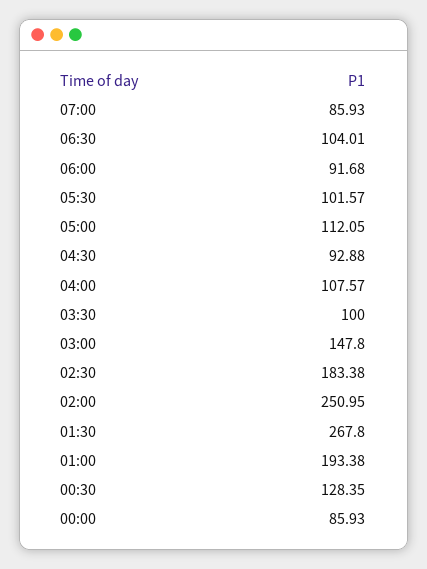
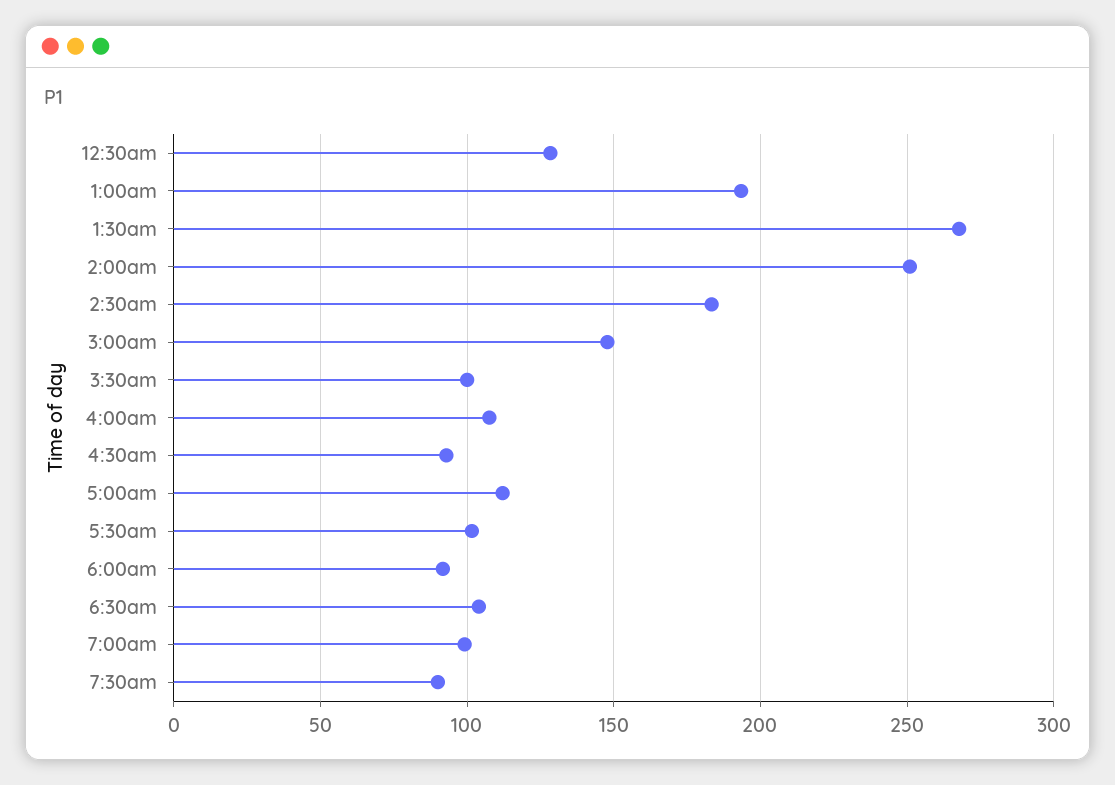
07:00: 85.93 -> 100
00:00: 85.93 -> none
7:30am: none -> 90

